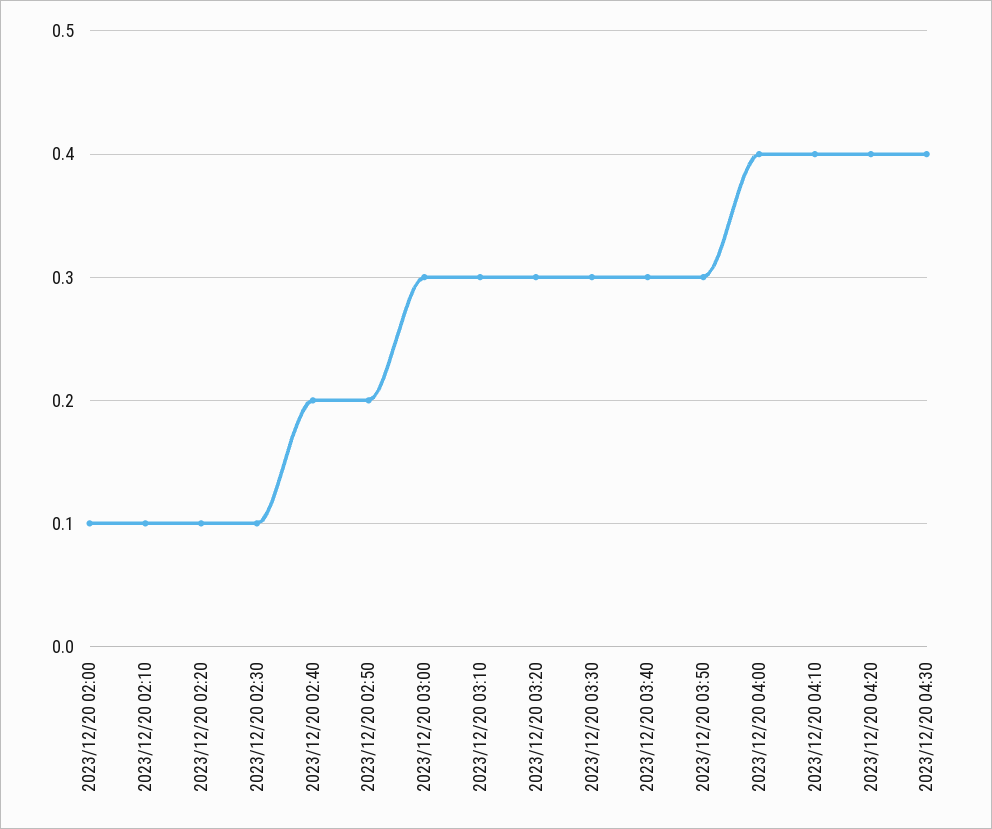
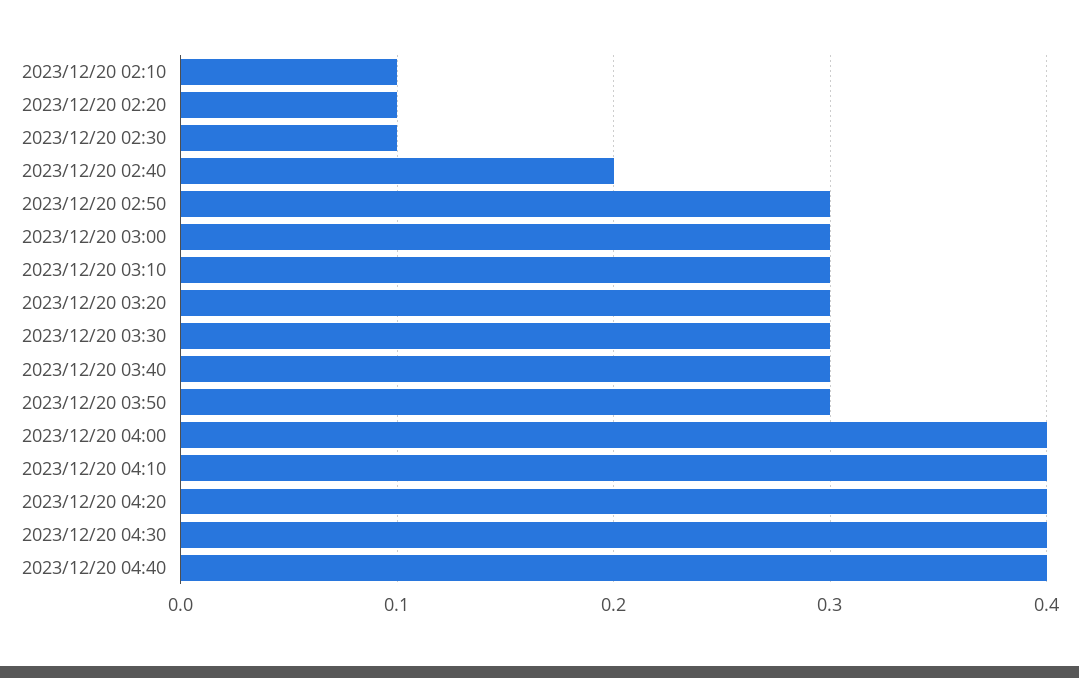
2023/12/20 02:00: 0.1 -> none
2023/12/20 02:50: 0.2 -> 0.3
2023/12/20 04:40: none -> 0.4

